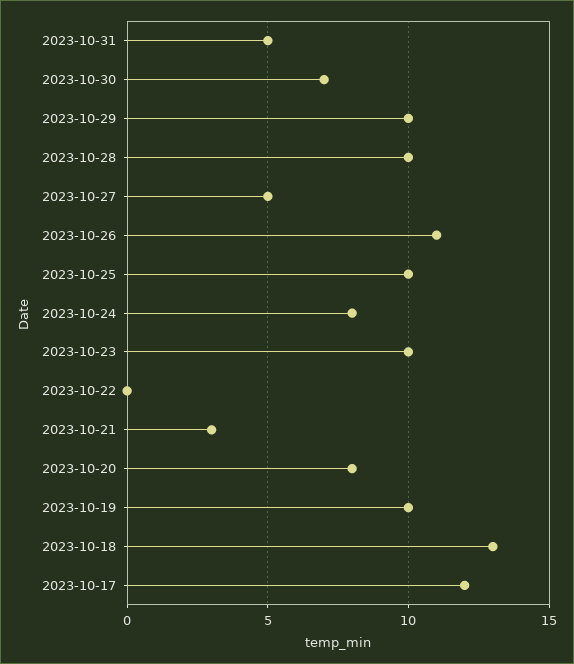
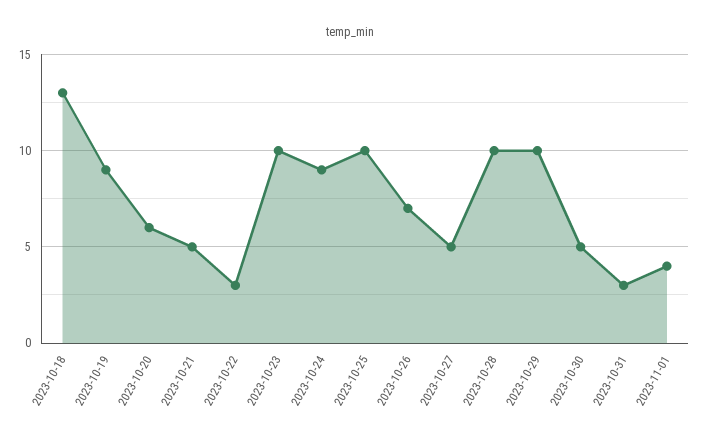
2023-10-31: 5 -> 3
2023-10-30: 7 -> 5
2023-10-26: 11 -> 7
2023-10-24: 8 -> 9
2023-10-22: 0 -> 3
2023-10-21: 3 -> 5
2023-10-20: 8 -> 6
2023-10-19: 10 -> 9
2023-10-17: 12 -> none
2023-11-01: none -> 4

